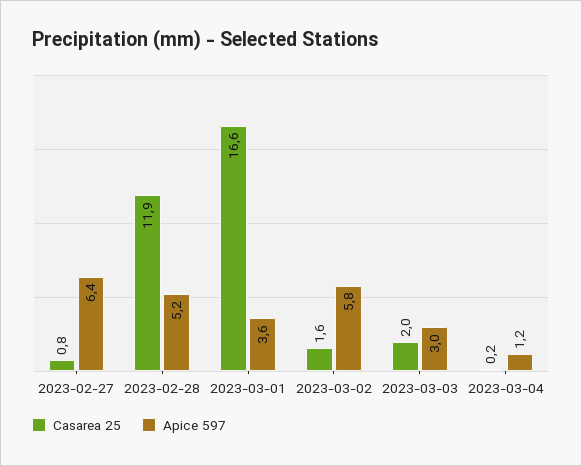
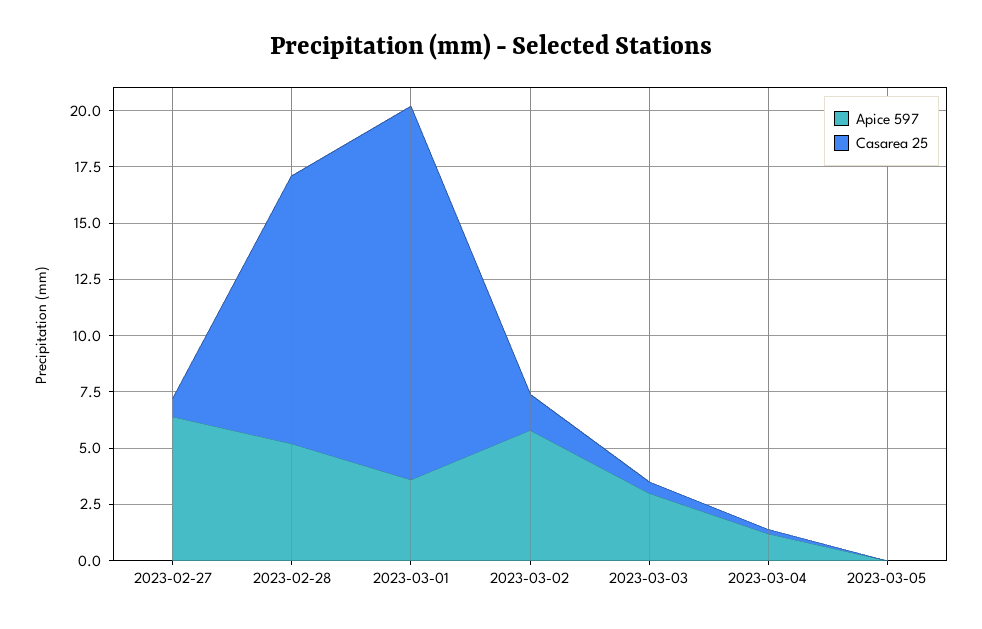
Casarea 25, 2023-03-03: 2 -> 0.5
Apice 597, 2023-03-05: none -> 0
Casarea 25, 2023-03-05: none -> 0

